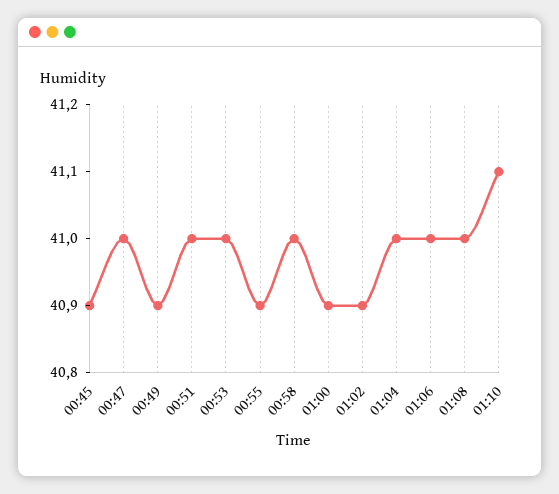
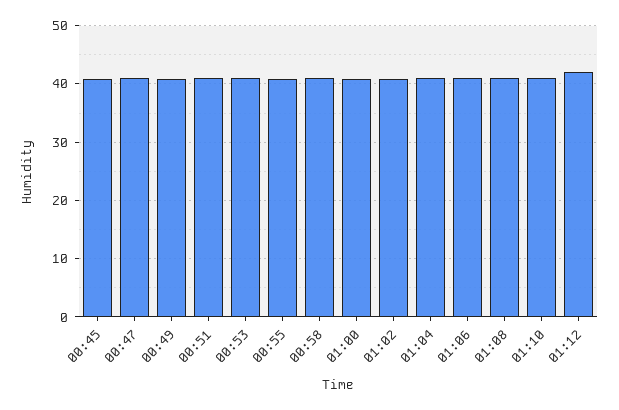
01:12: none -> 42

